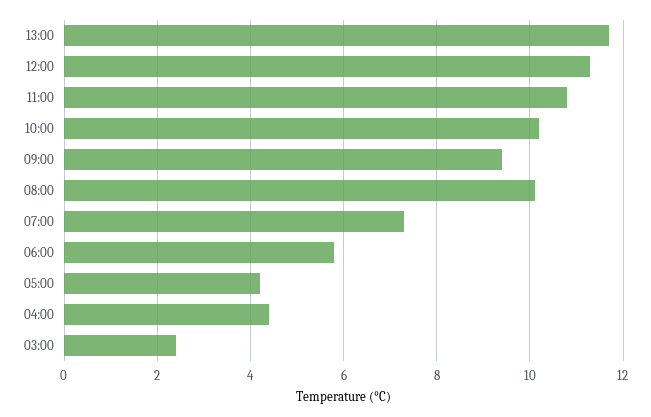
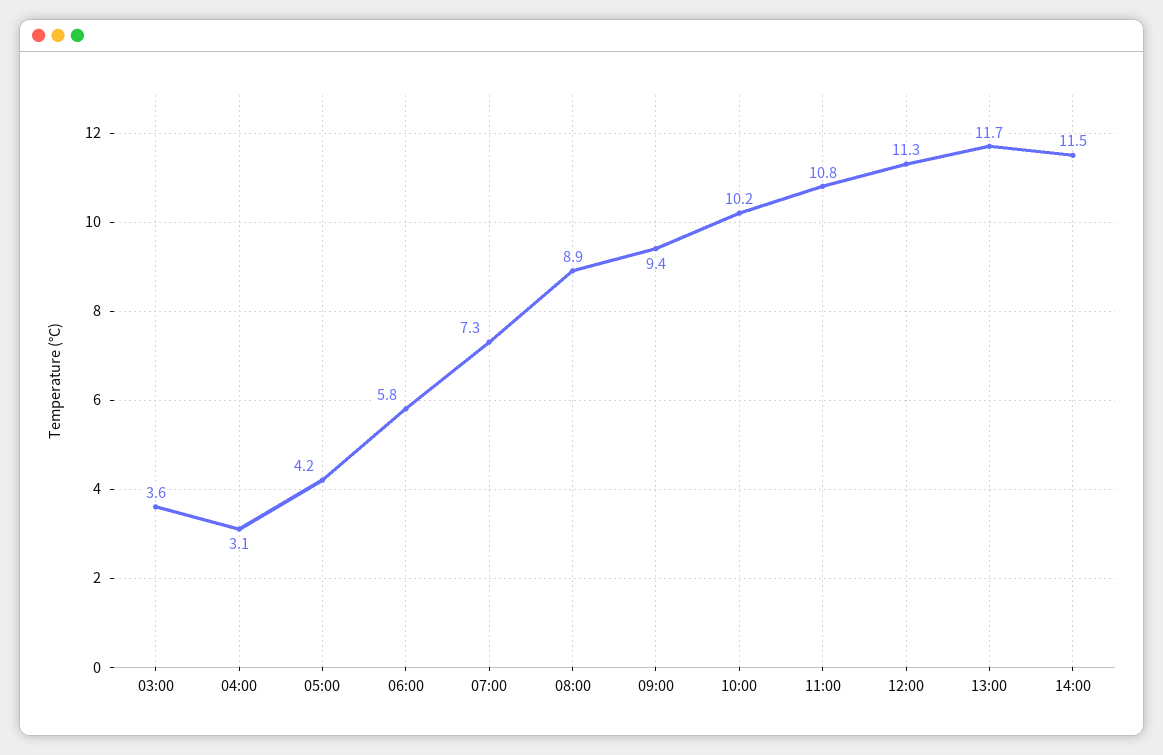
08:00: 10 -> 8.9
04:00: 4.5 -> 3.1
03:00: 2.5 -> 3.6
14:00: none -> 11.5

